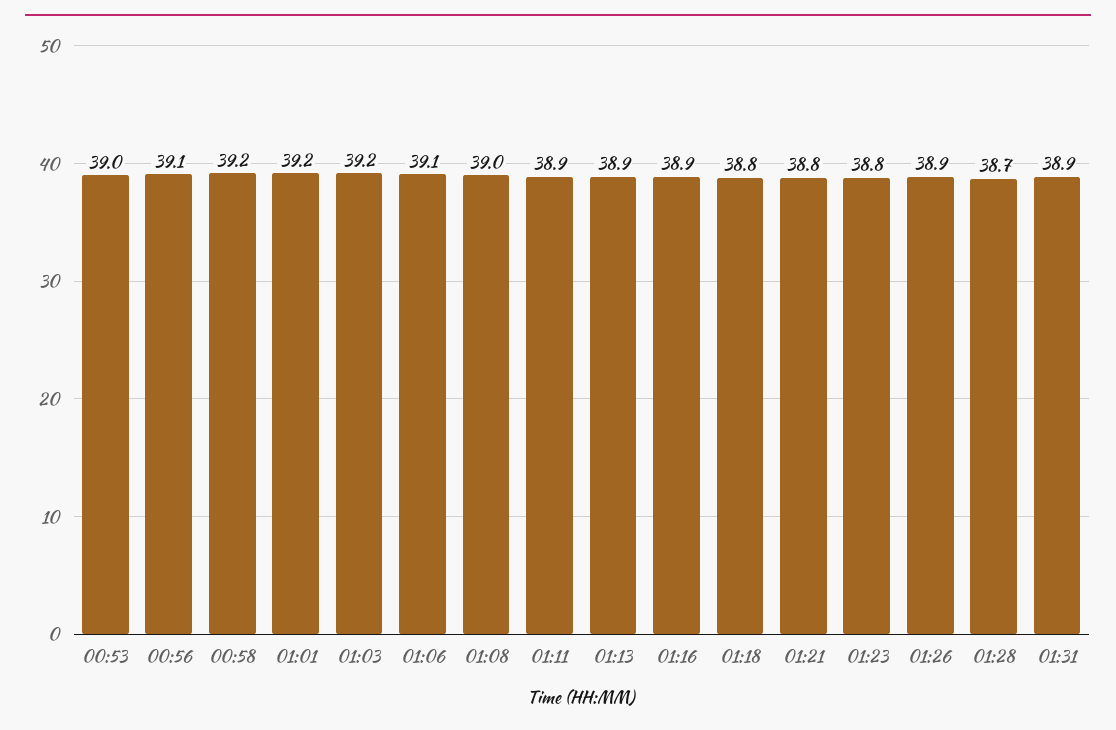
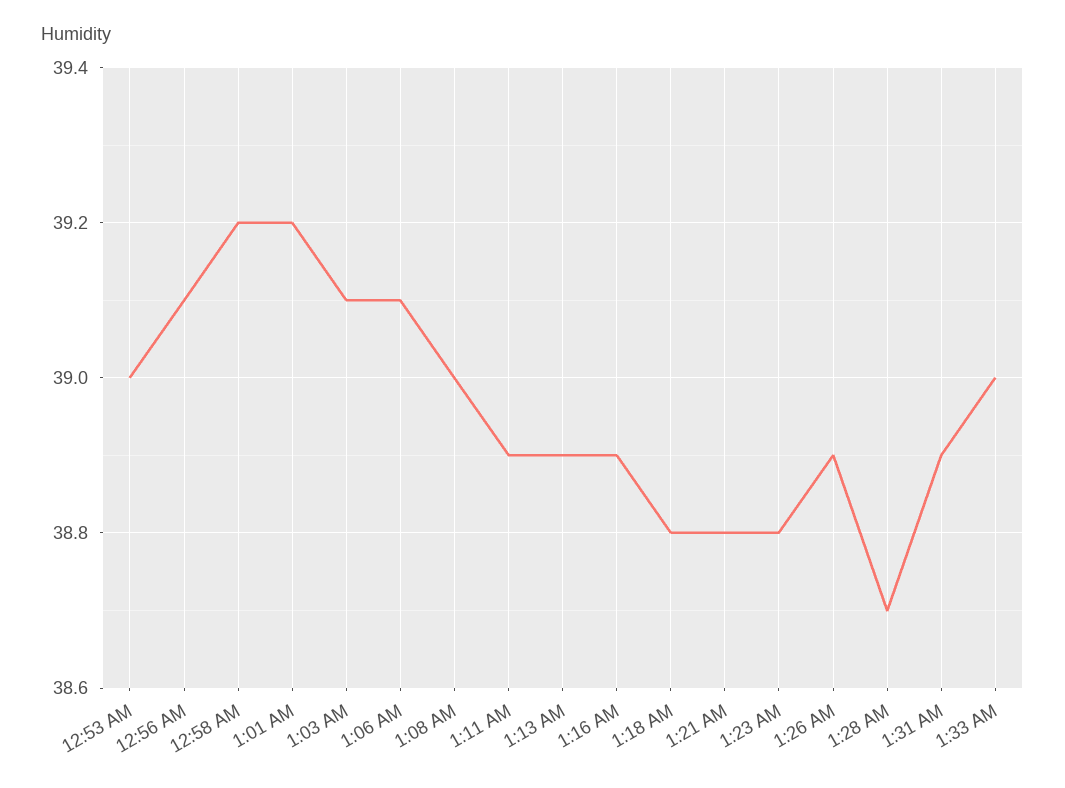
01:03: 39.2 -> 39.1
1:33 AM: none -> 39

